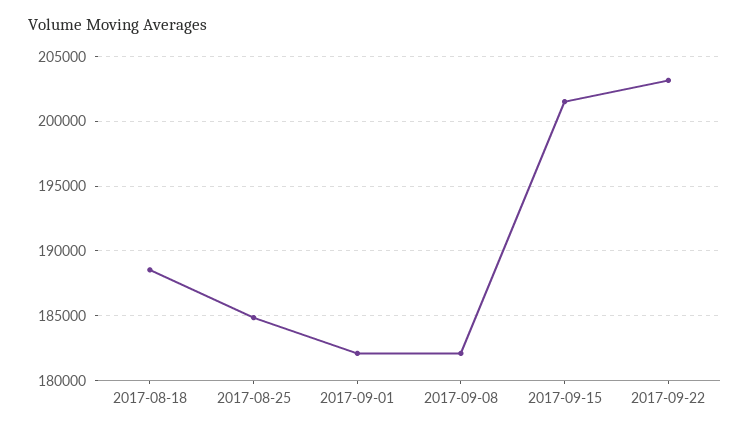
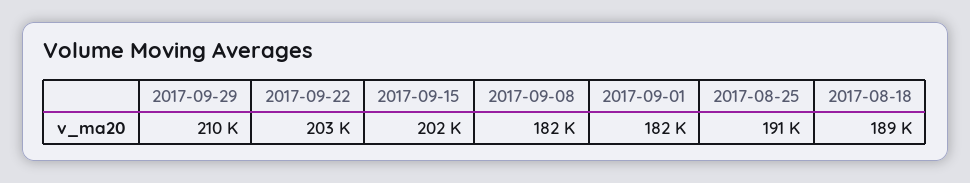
2017-08-25: 185000 -> 191000
2017-09-29: none -> 210000

